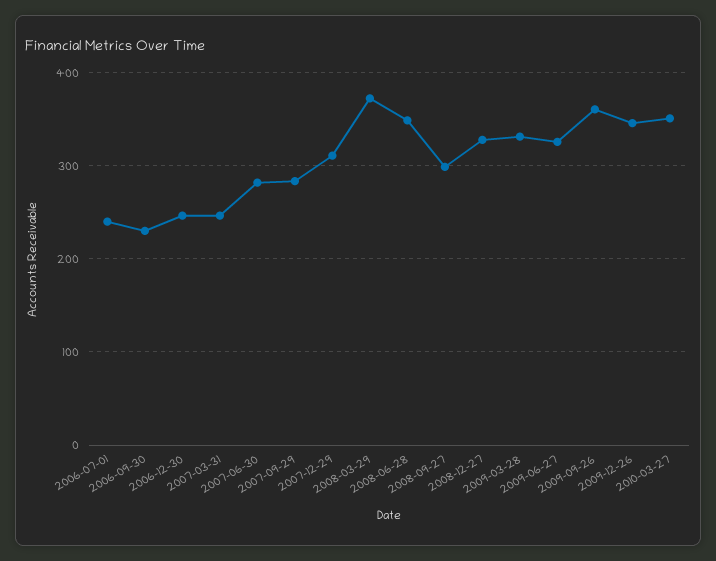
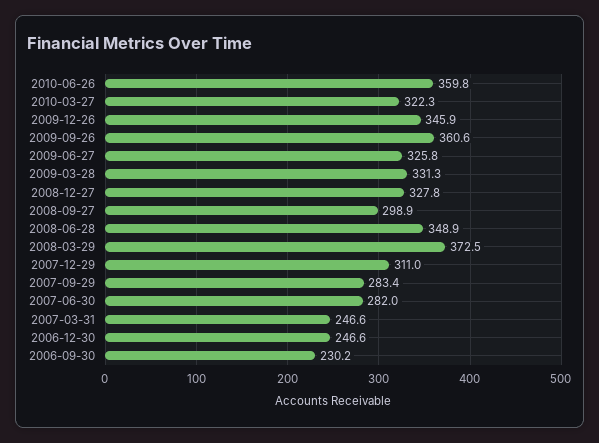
2006-07-01: 240 -> none
2010-03-27: 350 -> 322.3
2010-06-26: none -> 359.8

